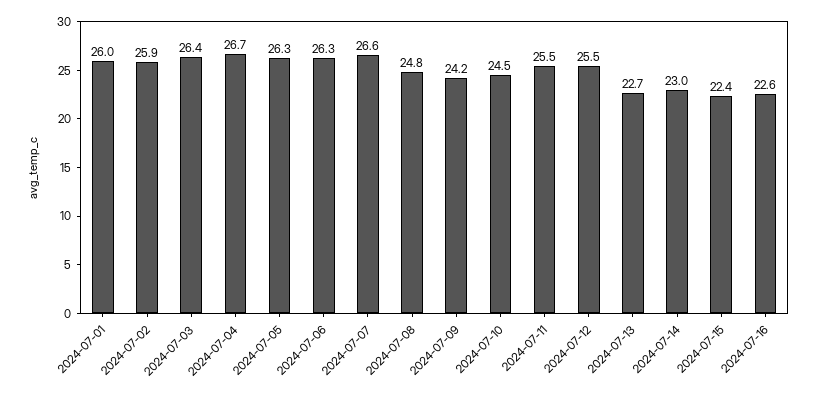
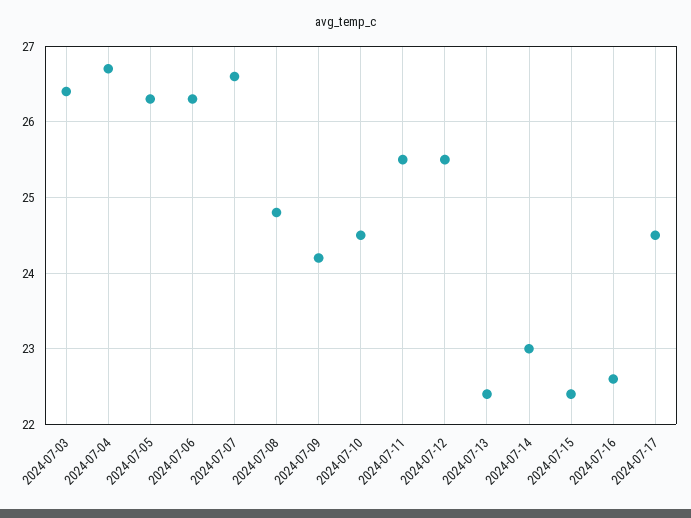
2024-07-01: 26 -> none
2024-07-02: 25.9 -> none
2024-07-13: 22.7 -> 22.4
2024-07-17: none -> 24.5

